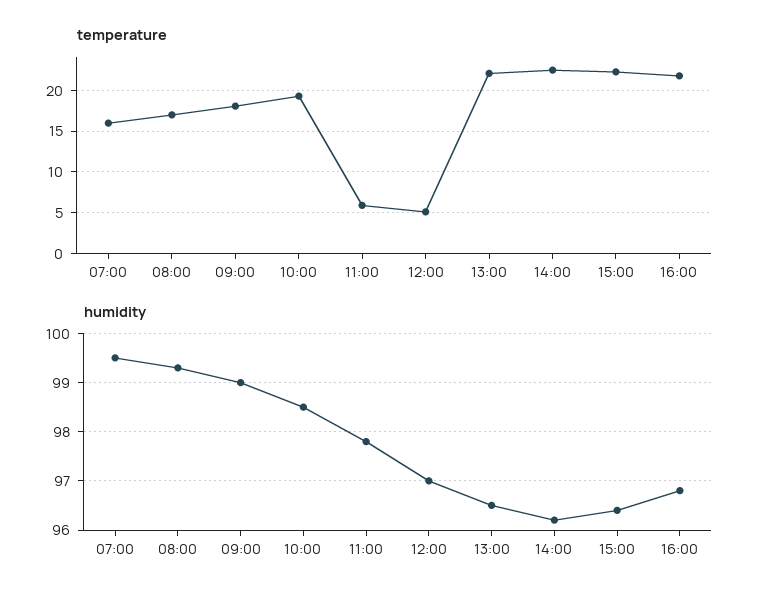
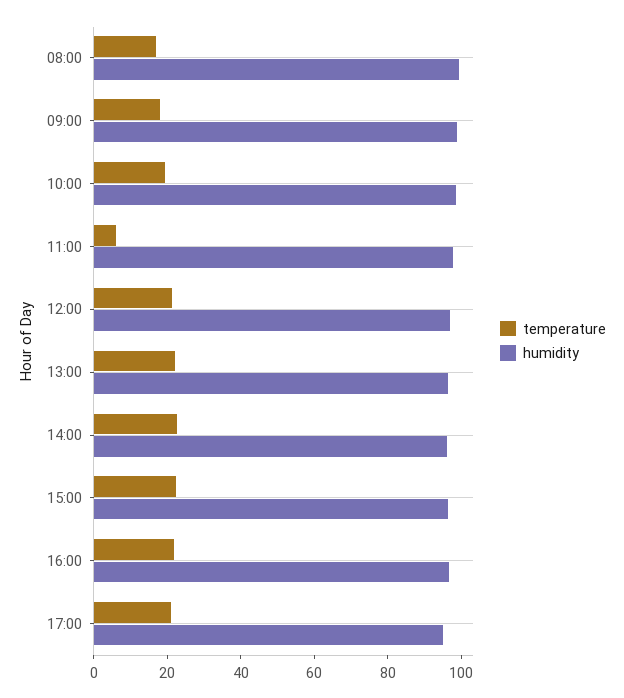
temperature, 07:00: 16 -> none
temperature, 12:00: 5 -> 20
humidity, 07:00: 99.5 -> none
temperature, 17:00: none -> 20
humidity, 17:00: none -> 95

